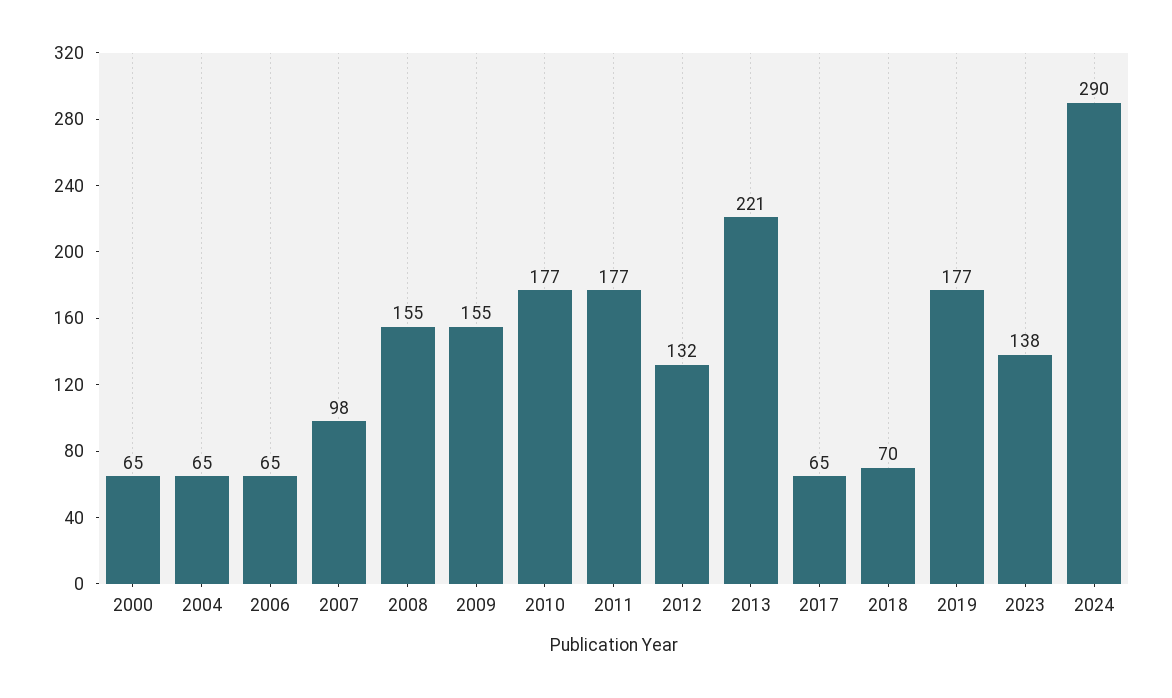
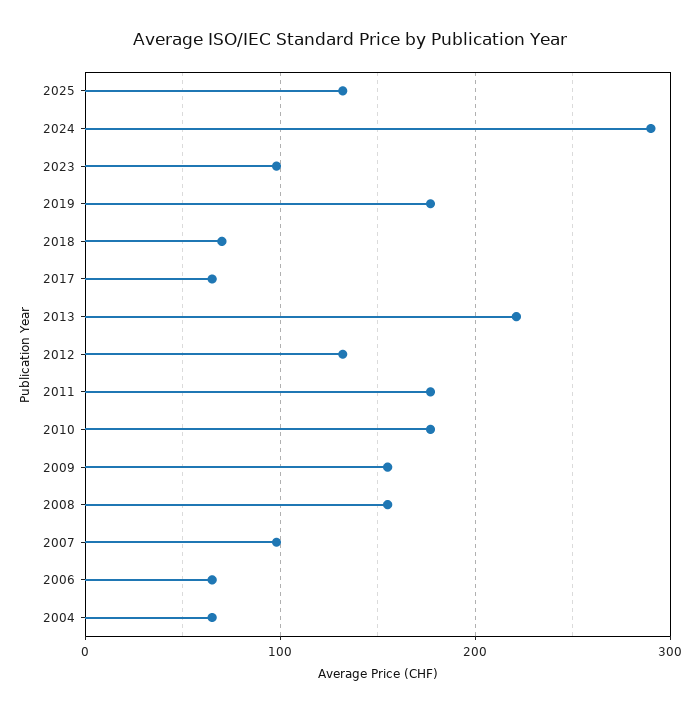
2000: 65 -> none
2023: 138 -> 100
2025: none -> 130

